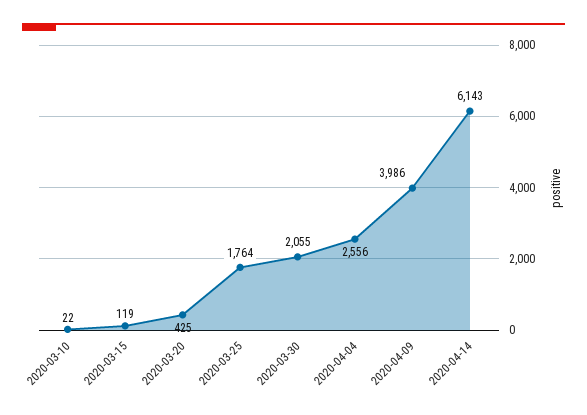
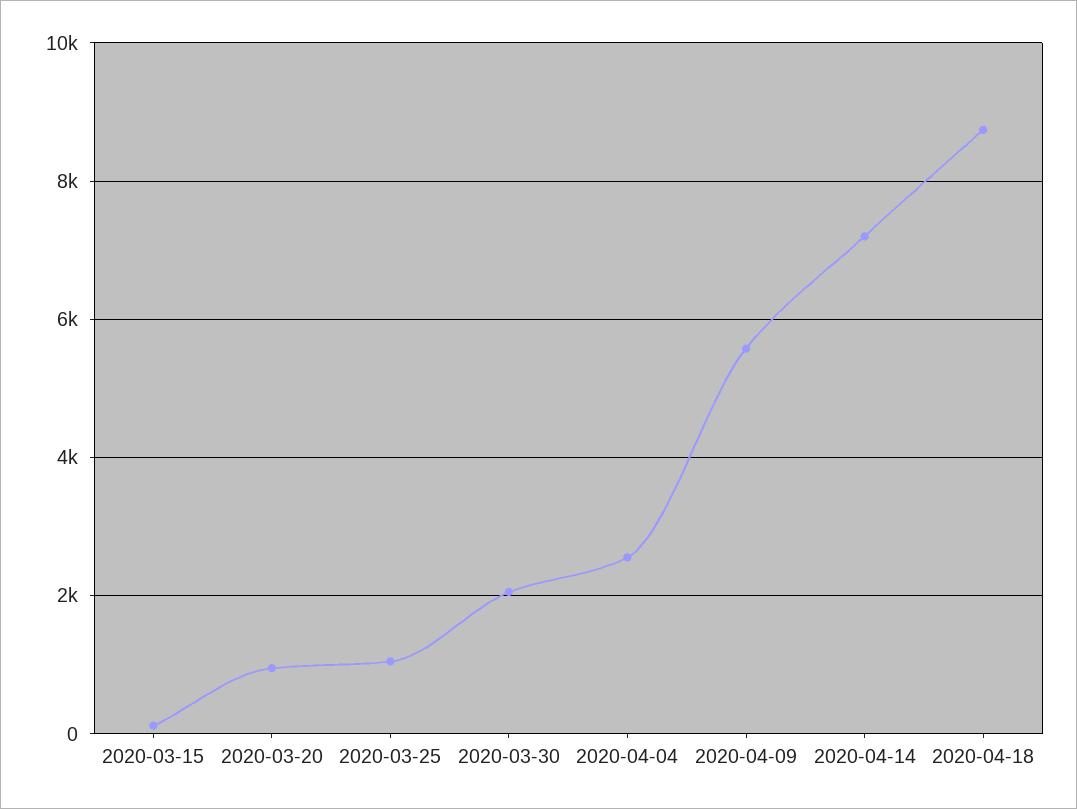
2020-03-10: 22 -> none
2020-03-20: 425 -> 1000
2020-03-25: 1764 -> 1000
2020-04-09: 3986 -> 5600
2020-04-14: 6143 -> 7200
2020-04-18: none -> 8800

